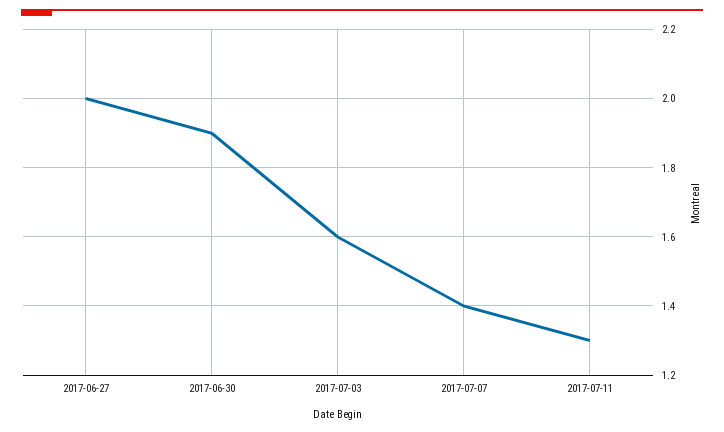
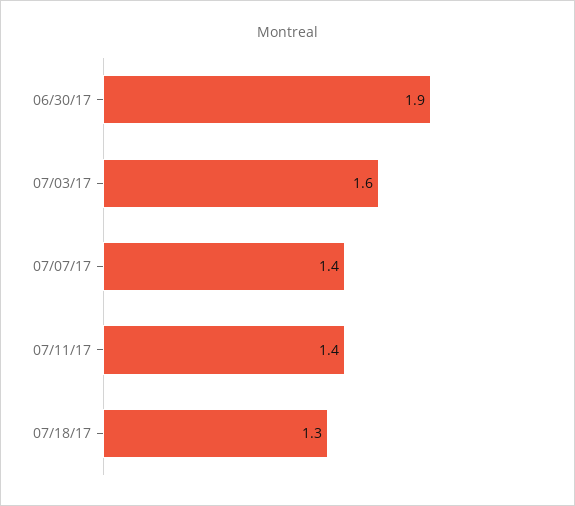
2017-06-27: 2 -> none
2017-07-11: 1.3 -> 1.4
07/18/17: none -> 1.3

